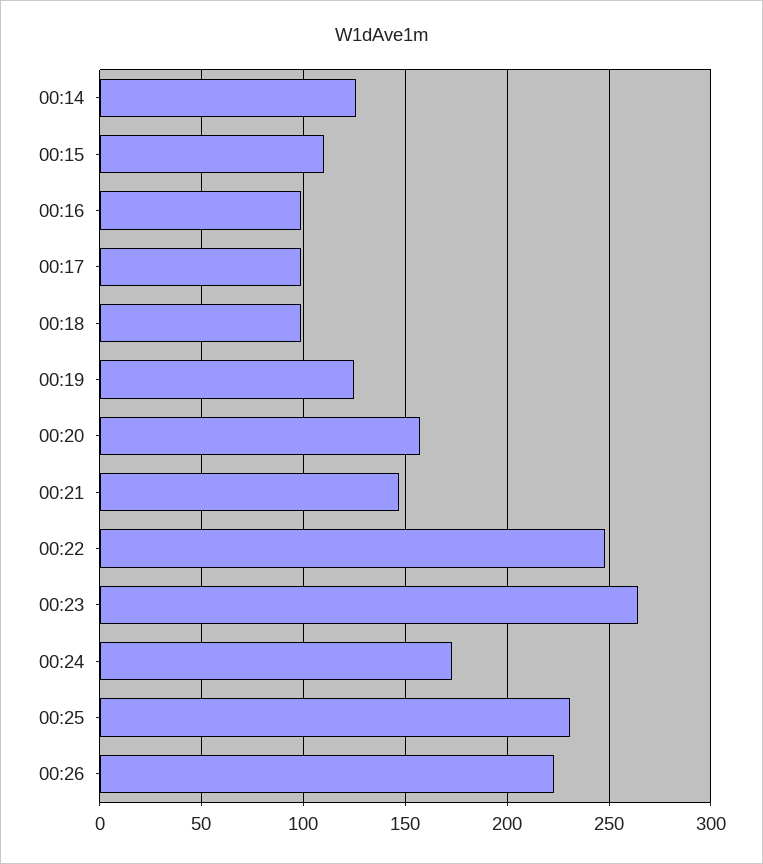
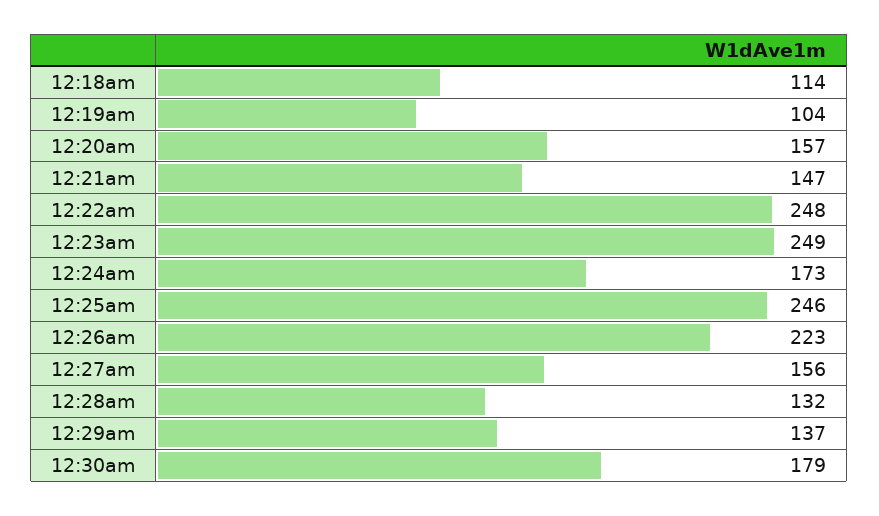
00:14: 125 -> none
00:15: 110 -> none
00:16: 100 -> none
00:17: 100 -> none
00:18: 100 -> 114
00:19: 125 -> 104
00:23: 265 -> 249
00:25: 230 -> 246
12:27am: none -> 156
12:28am: none -> 132
12:29am: none -> 137
12:30am: none -> 179

